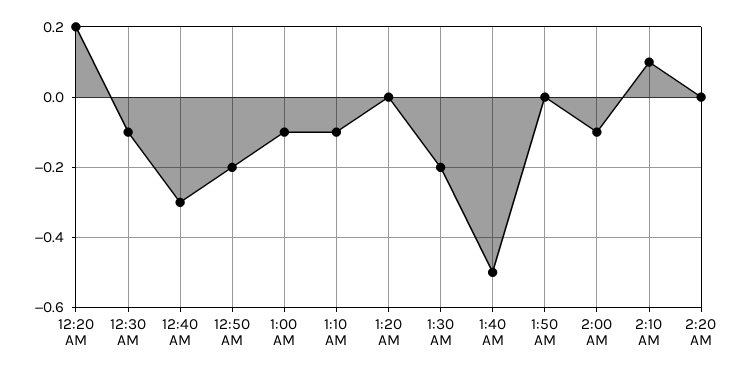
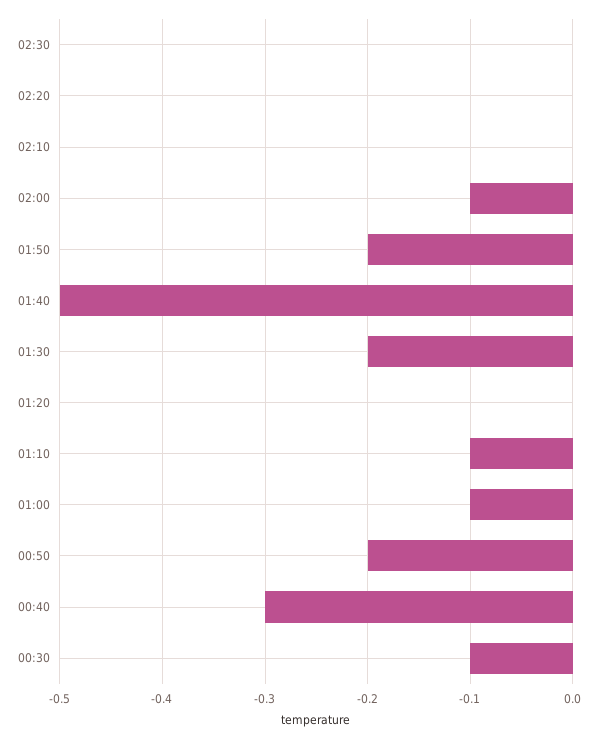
12:20 AM: 0.2 -> none
1:50 AM: 0 -> -0.2
2:10 AM: 0.1 -> 0
02:30: none -> 0

